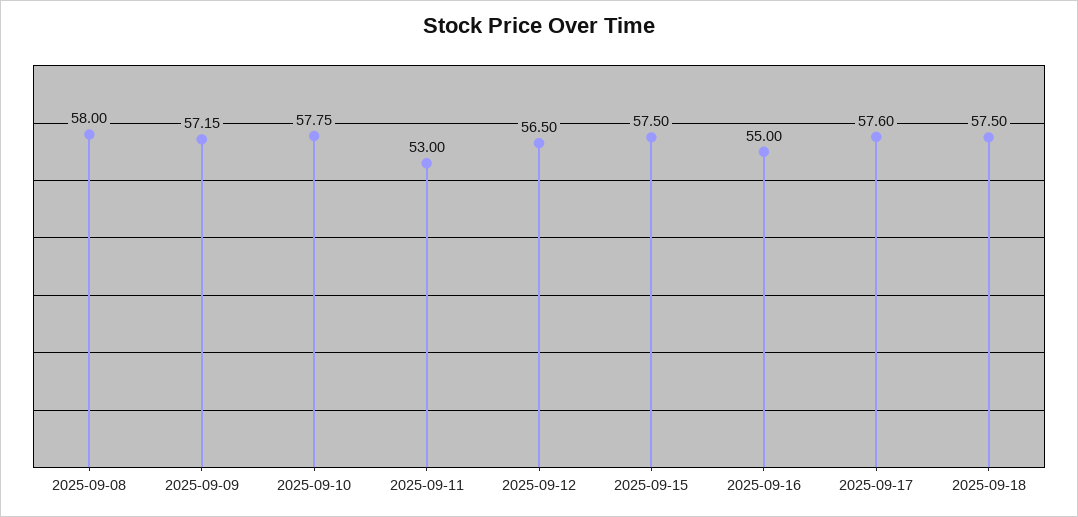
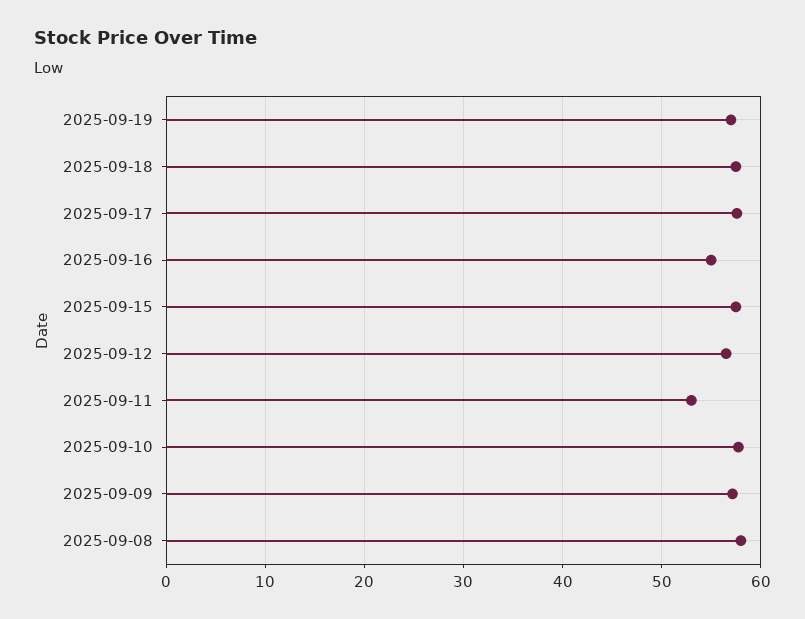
2025-09-19: none -> 57

